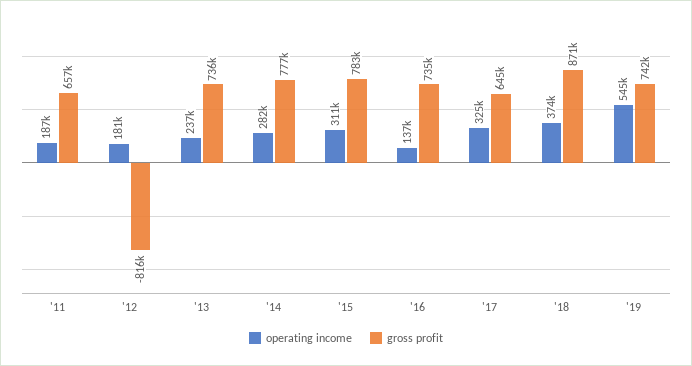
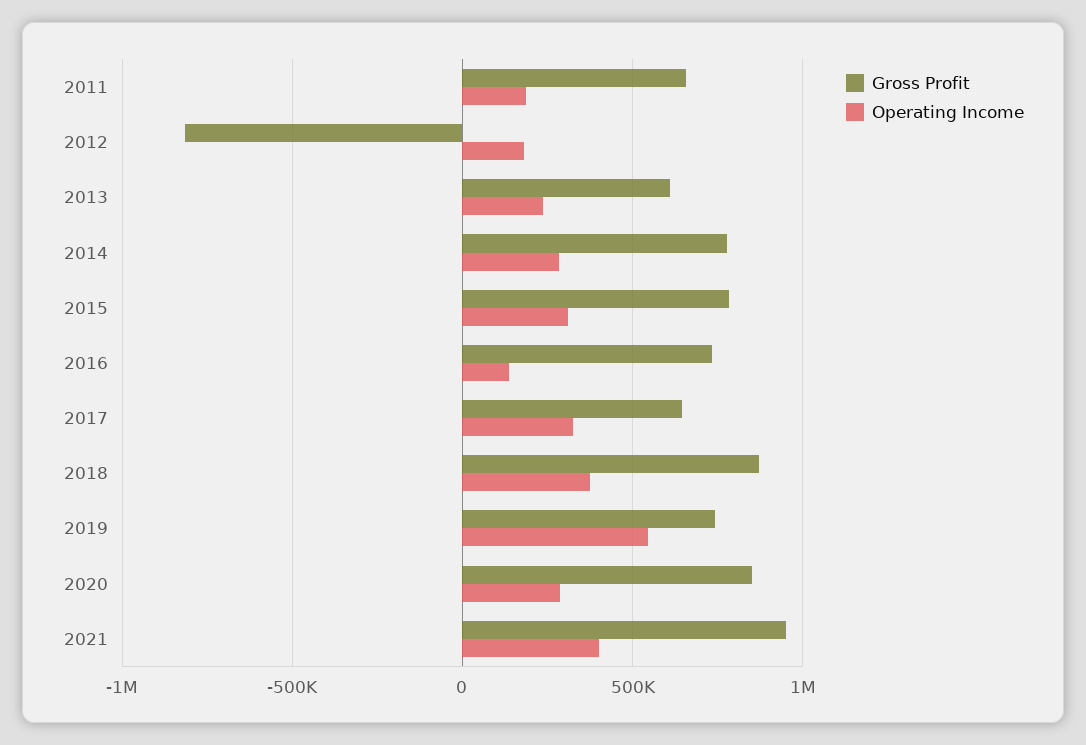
gross profit, '13: 736000 -> 600000
gross profit, 2020: none -> 850000
operating income, 2020: none -> 300000
gross profit, 2021: none -> 950000
operating income, 2021: none -> 400000

